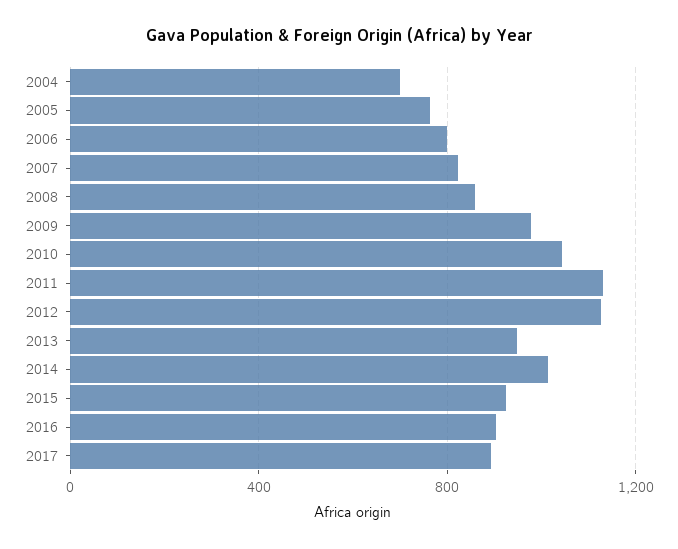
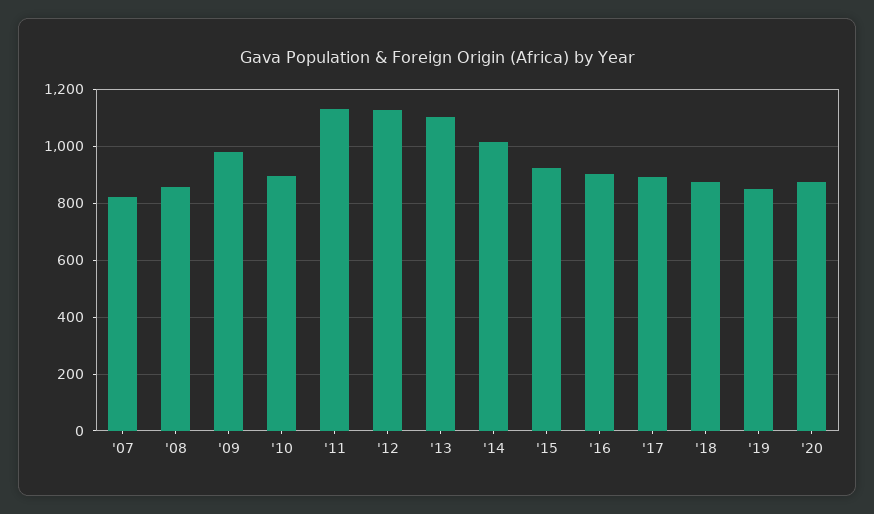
2004: 700 -> none
2005: 750 -> none
2006: 800 -> none
2010: 1050 -> 900
2013: 950 -> 1100
'18: none -> 875
'19: none -> 850
'20: none -> 875

